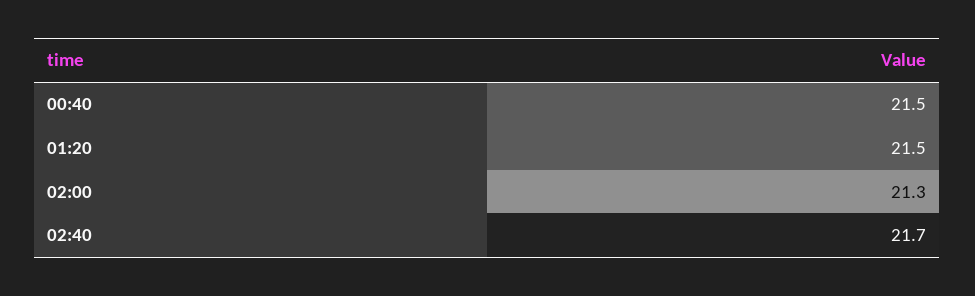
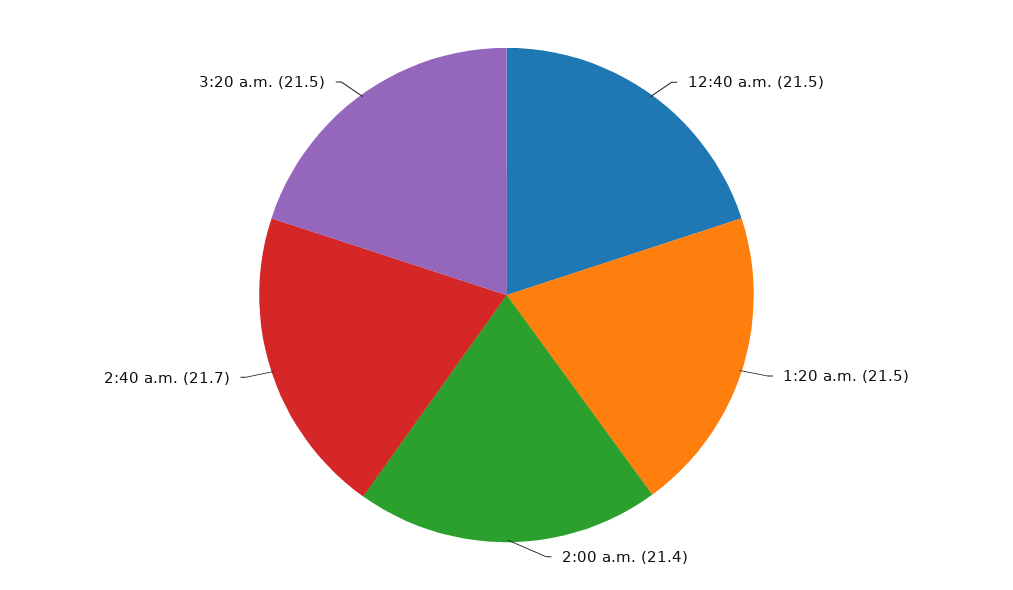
02:00: 21.3 -> 21.4
3:20 a.m.: none -> 21.5

